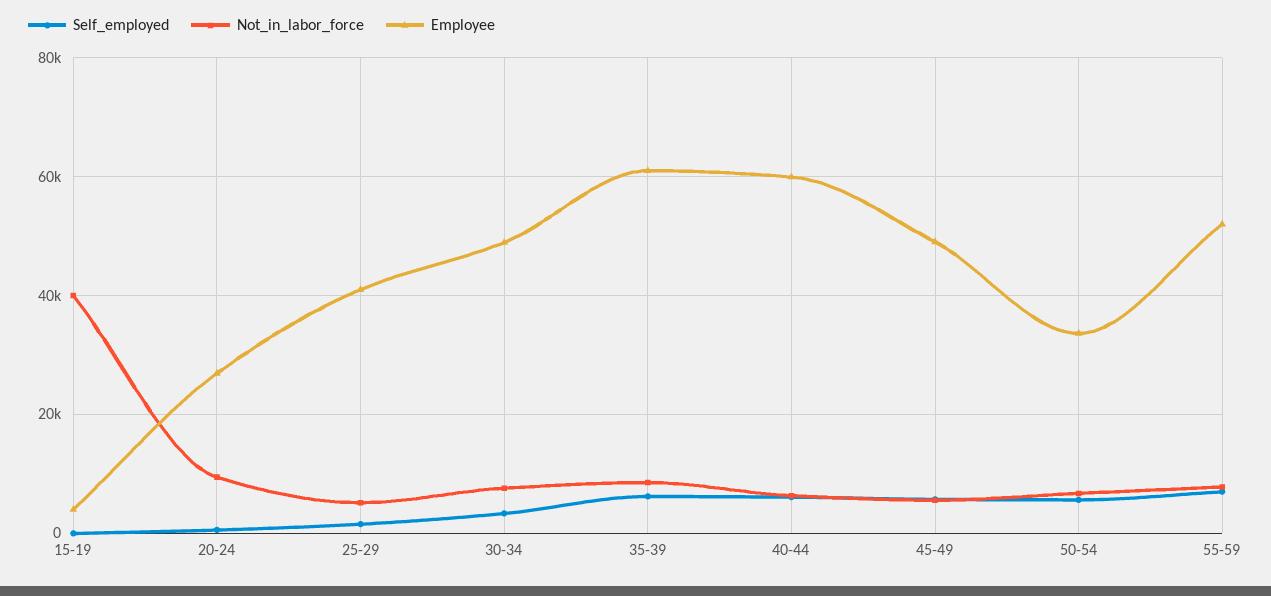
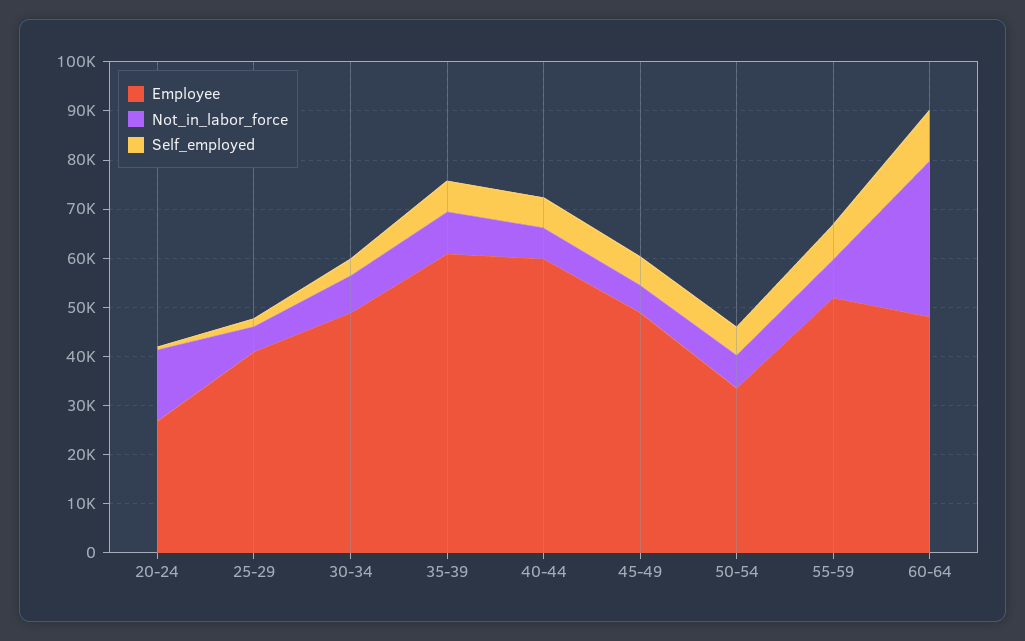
Self_employed, 15-19: 0 -> none
Not_in_labor_force, 15-19: 40000 -> none
Employee, 15-19: 4000 -> none
Not_in_labor_force, 20-24: 10000 -> 14000
Employee, 60-64: none -> 48000
Not_in_labor_force, 60-64: none -> 32000
Self_employed, 60-64: none -> 10000

